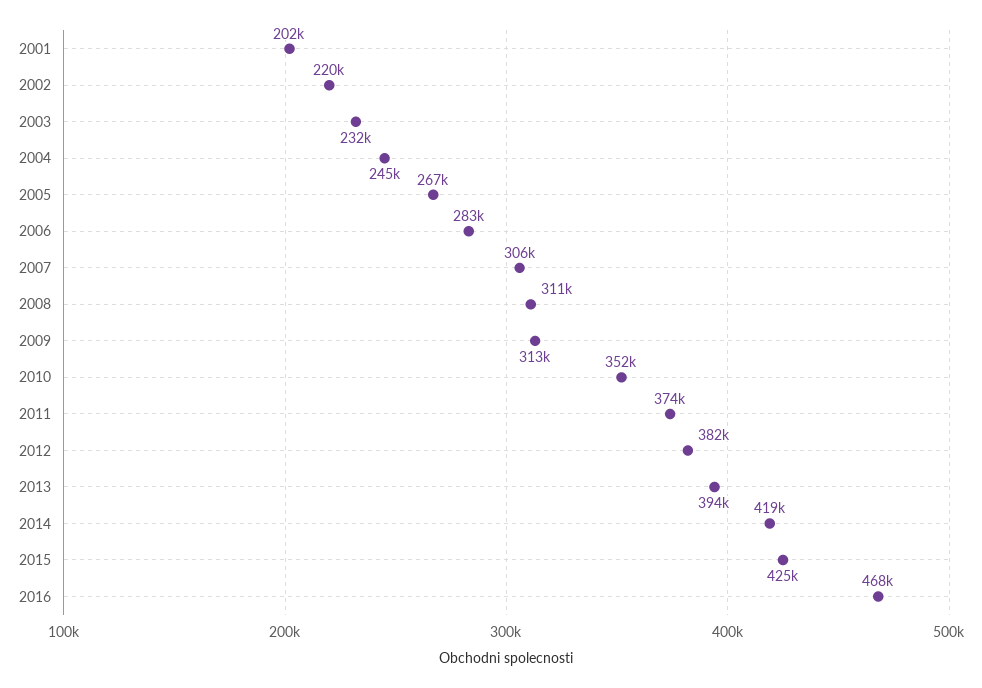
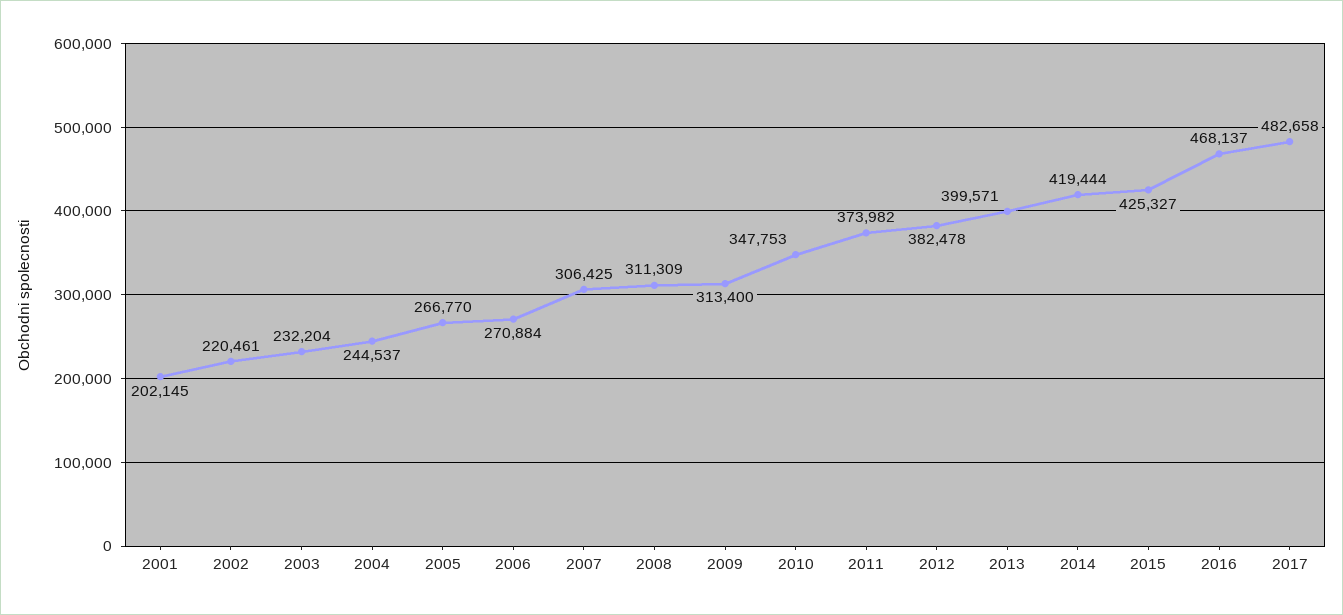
2006: 283000 -> 270884
2010: 352000 -> 347753
2013: 394000 -> 399571
2017: none -> 482658

